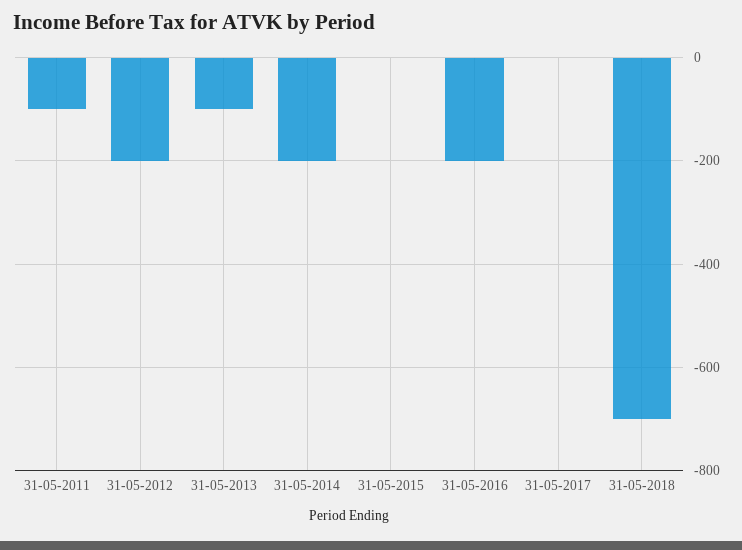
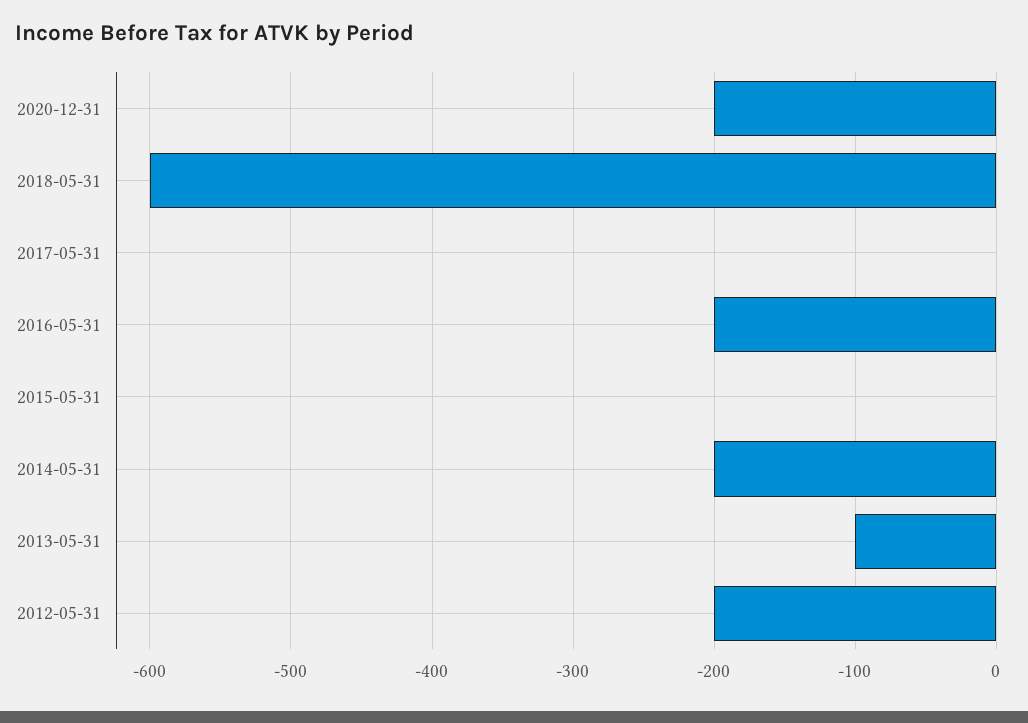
31-05-2011: -100 -> none
31-05-2018: -700 -> -600
2020-12-31: none -> -200

